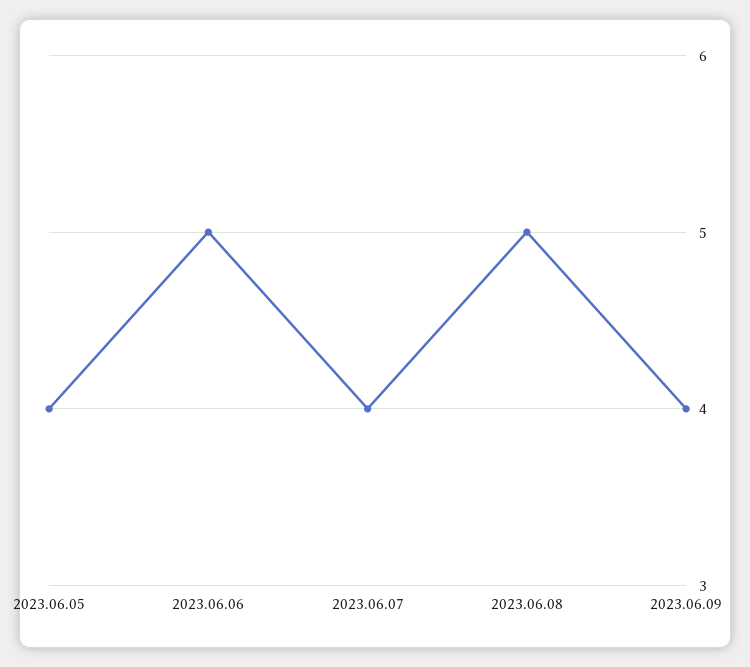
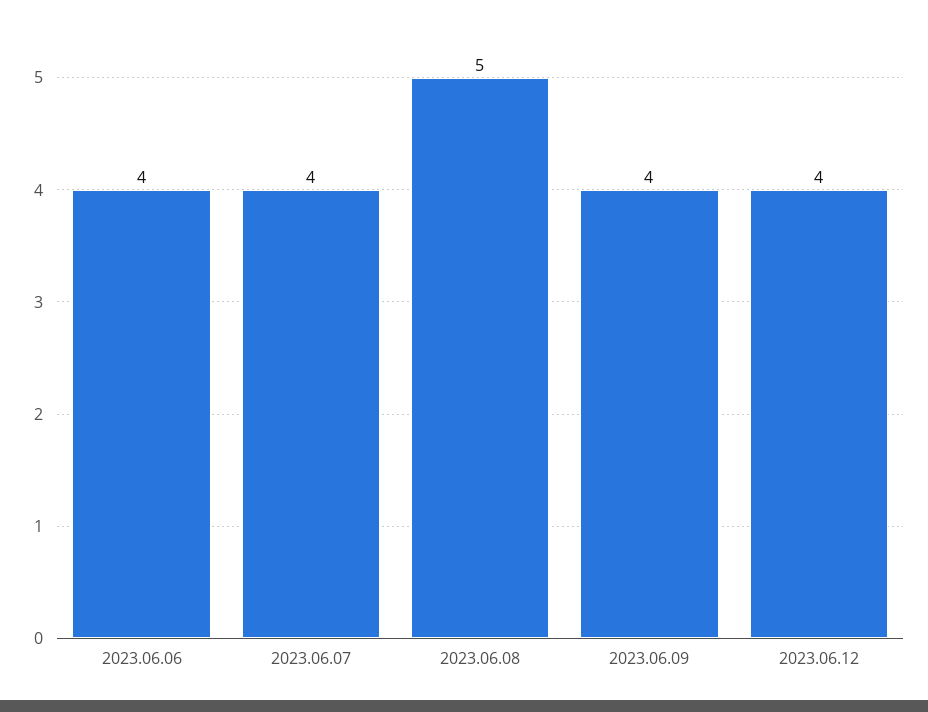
2023.06.05: 4 -> none
2023.06.06: 5 -> 4
2023.06.12: none -> 4

